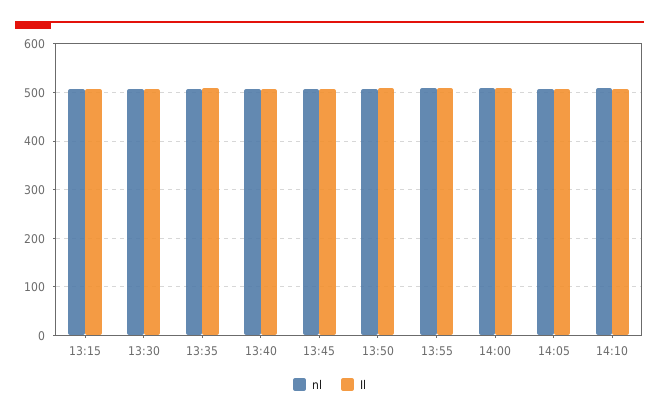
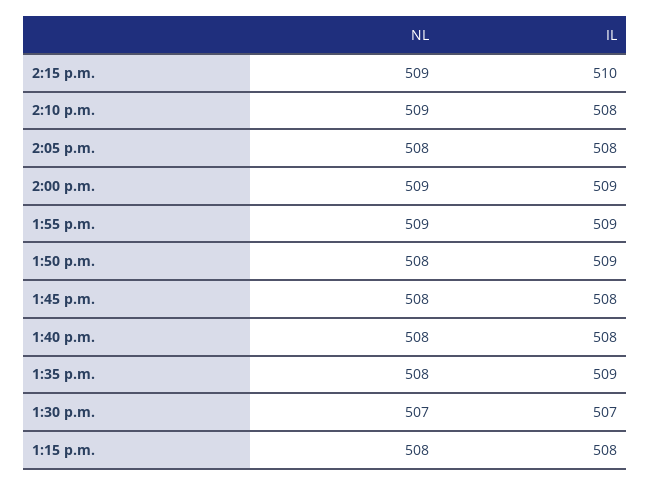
nl, 2:15 p.m.: none -> 509
Il, 2:15 p.m.: none -> 510

